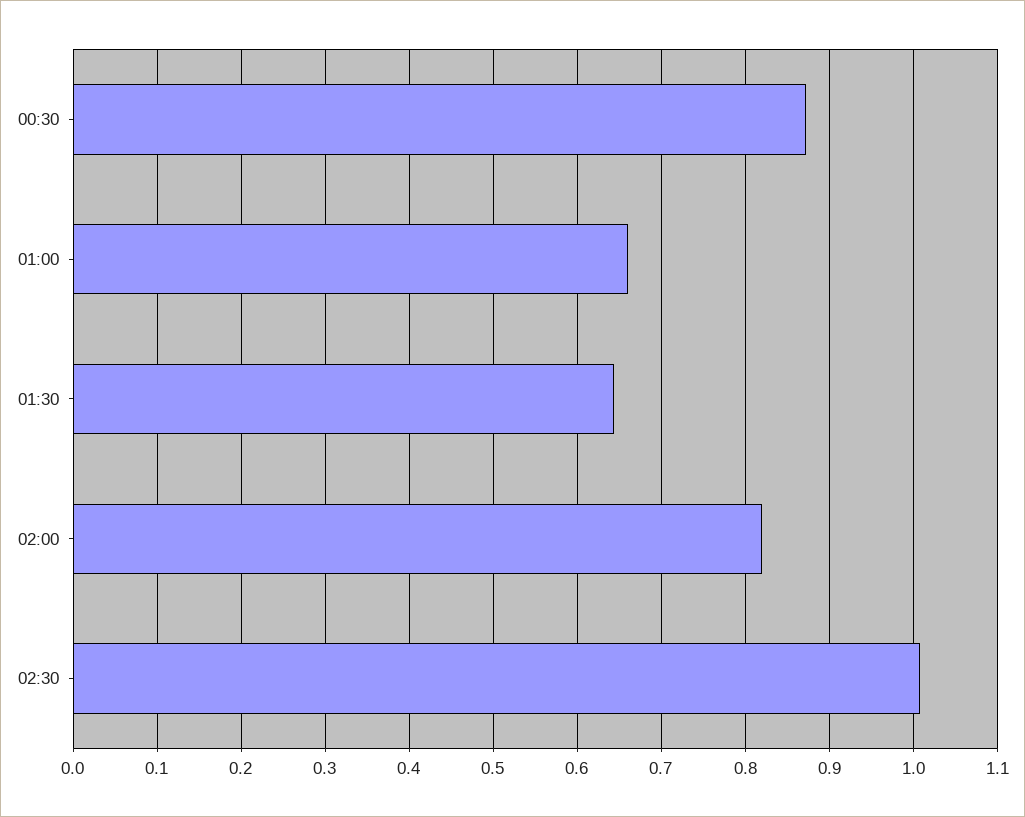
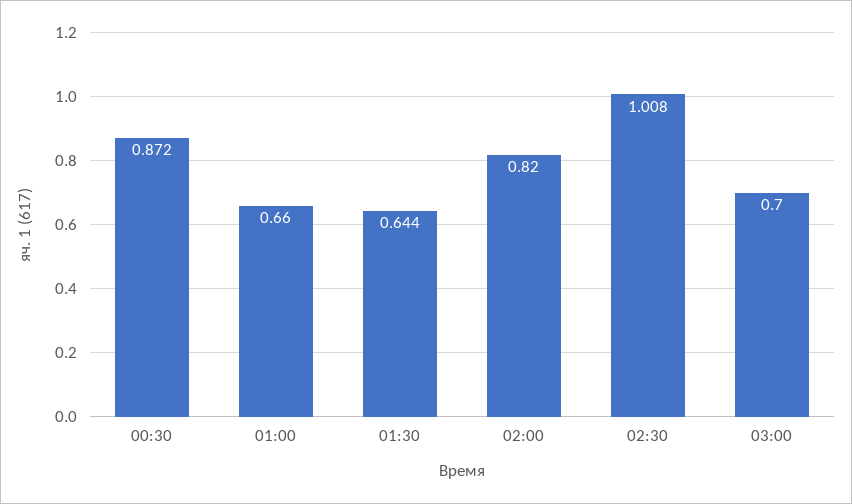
03:00: none -> 0.7

